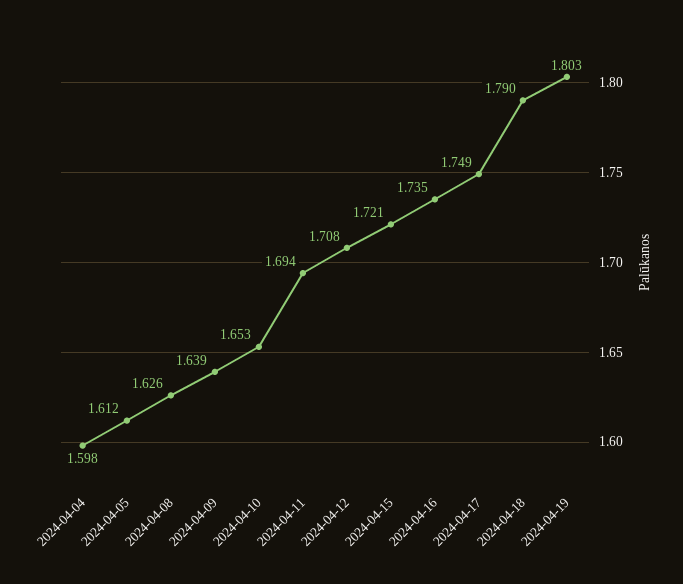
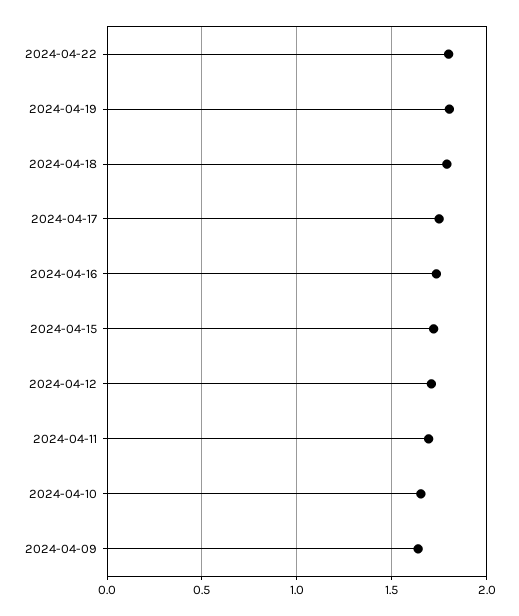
2024-04-04: 1.598 -> none
2024-04-05: 1.612 -> none
2024-04-08: 1.626 -> none
2024-04-22: none -> 1.8

